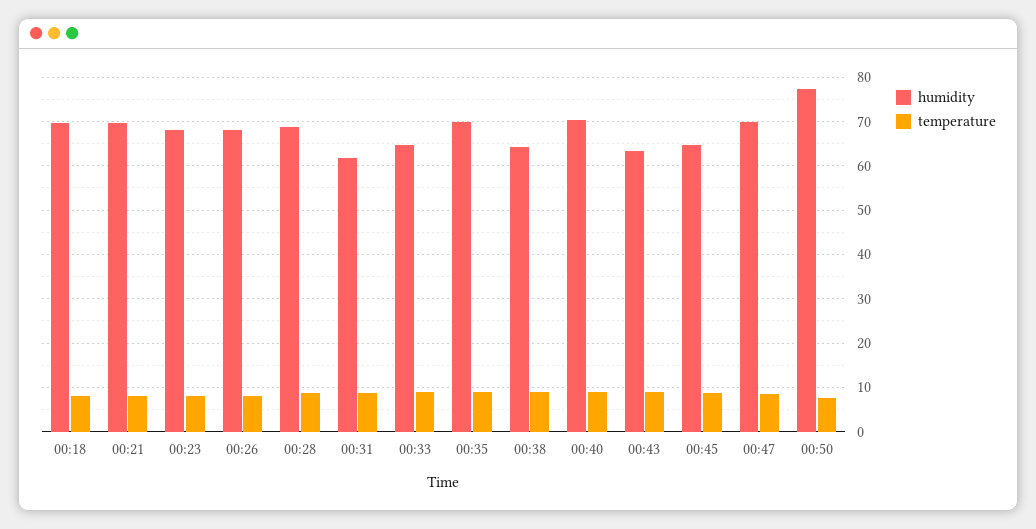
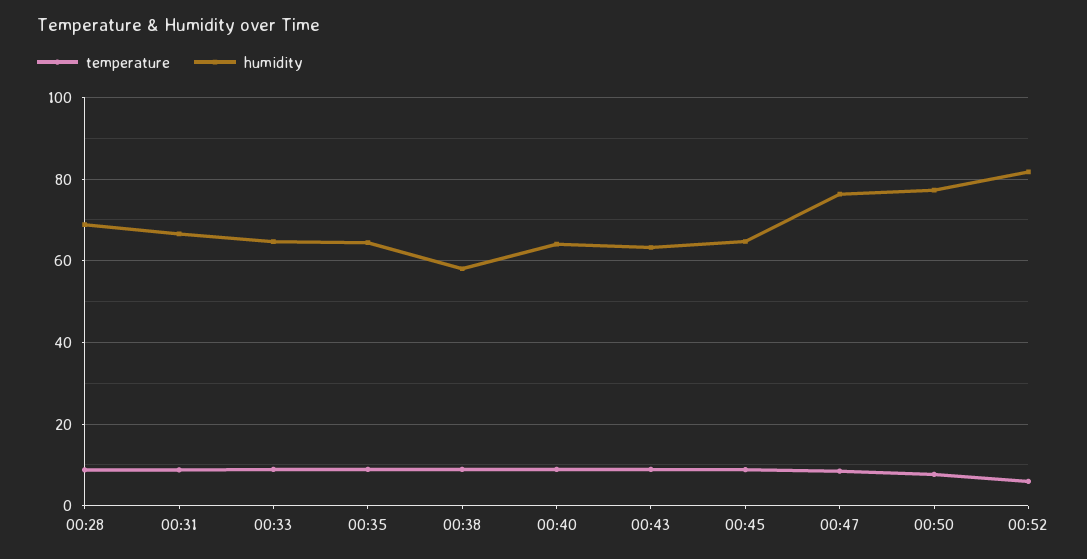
humidity, 00:18: 70 -> none
temperature, 00:18: 8 -> none
humidity, 00:21: 70 -> none
temperature, 00:21: 8 -> none
humidity, 00:23: 68 -> none
temperature, 00:23: 8 -> none
humidity, 00:26: 68 -> none
temperature, 00:26: 8 -> none
humidity, 00:31: 62 -> 66
humidity, 00:35: 70 -> 64
humidity, 00:38: 64 -> 58
humidity, 00:40: 70 -> 64
humidity, 00:47: 70 -> 76
temperature, 00:52: none -> 6
humidity, 00:52: none -> 82

